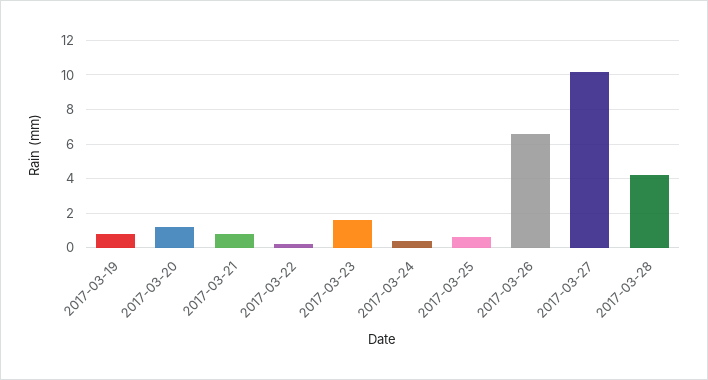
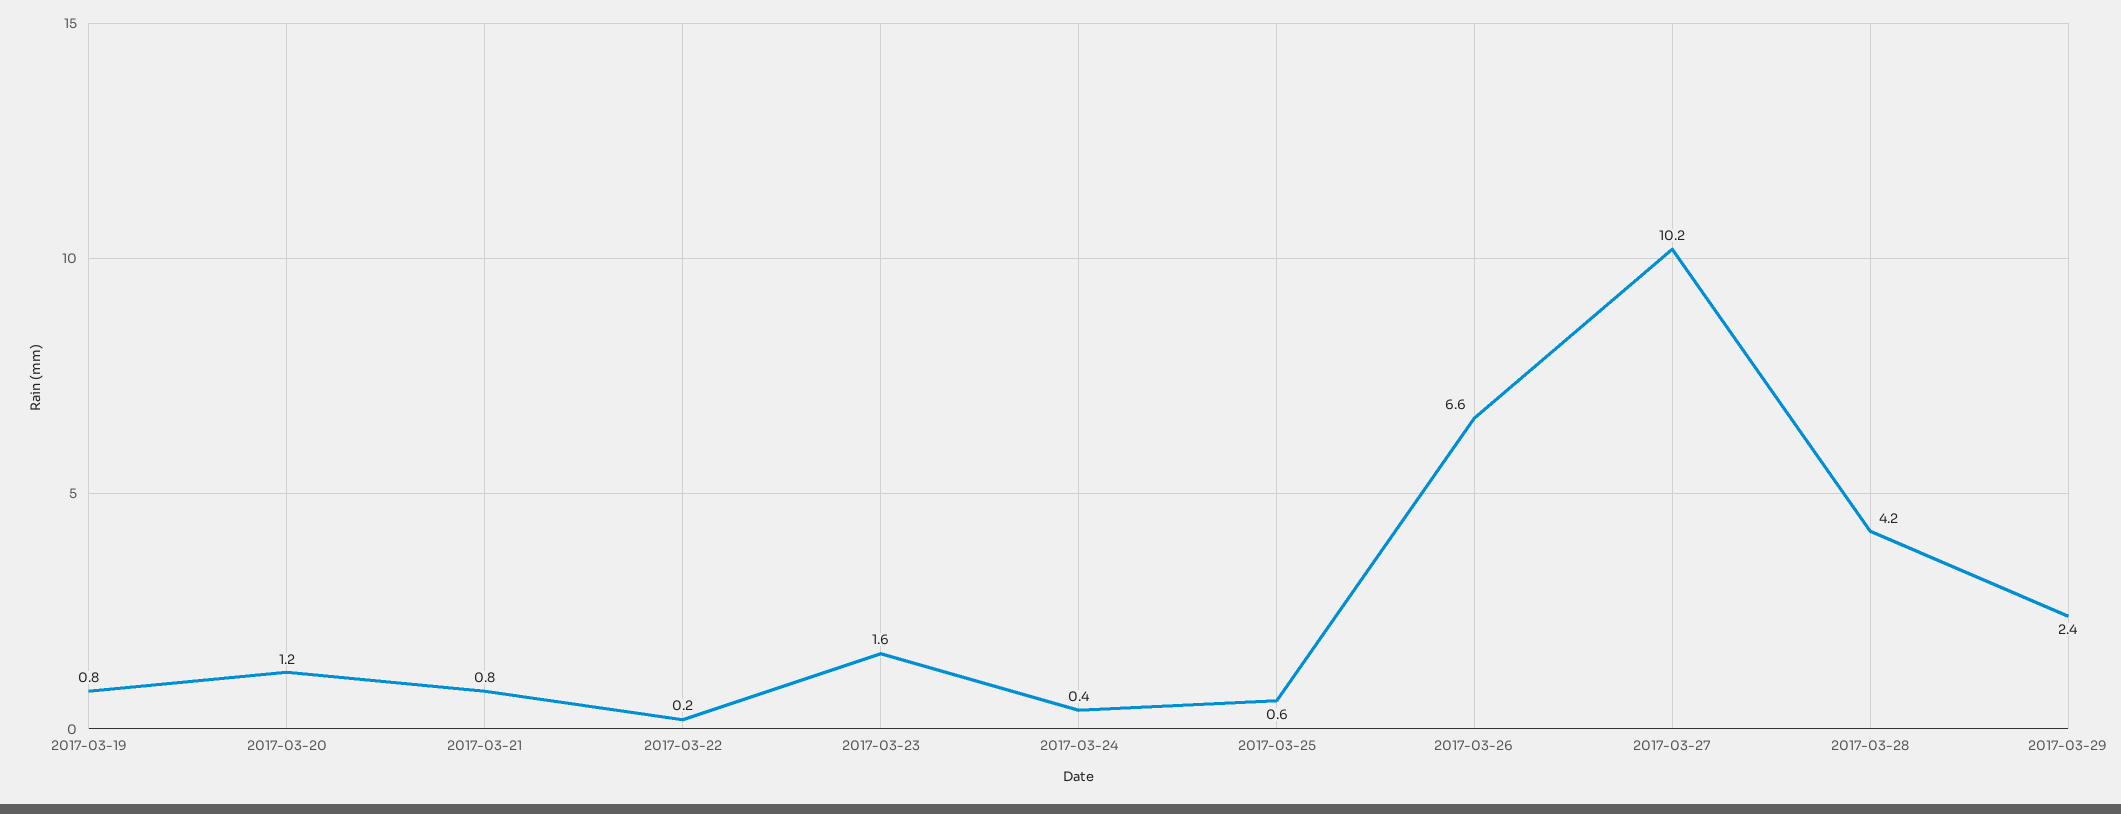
2017-03-29: none -> 2.4

